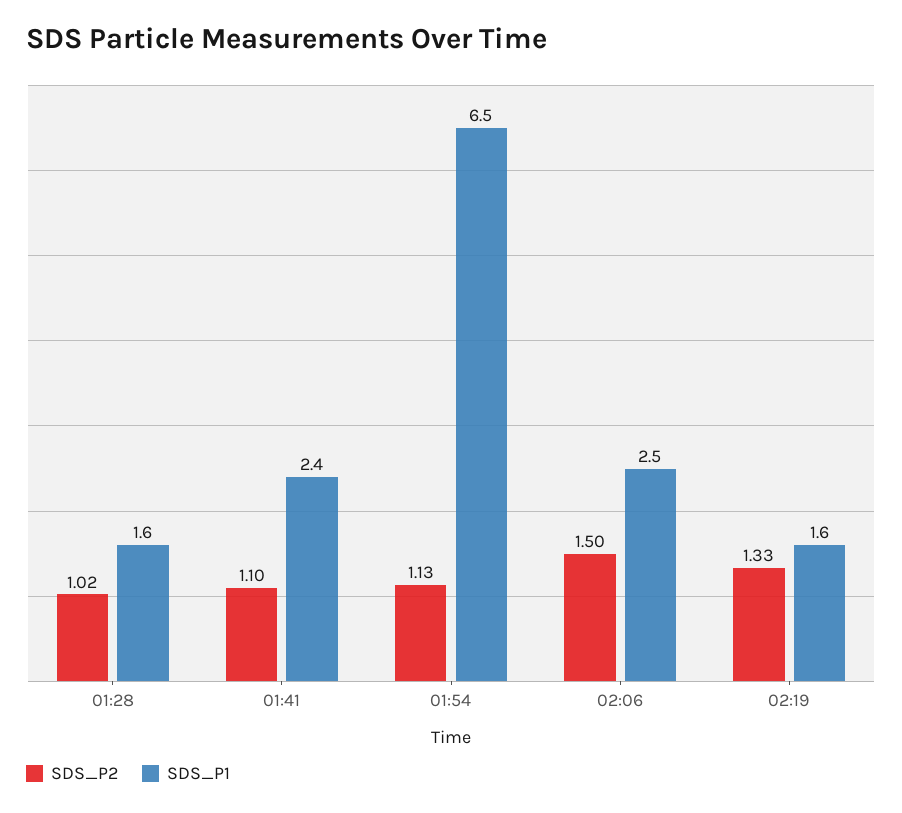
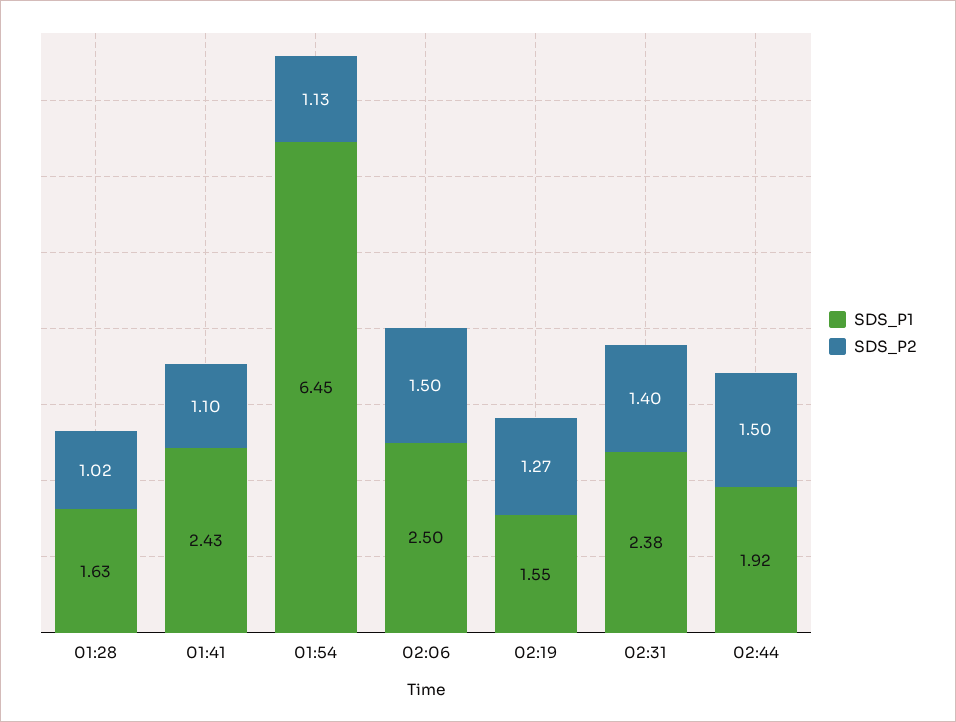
SDS_P2, 02:19: 1.33 -> 1.27
SDS_P1, 02:31: none -> 2.38
SDS_P2, 02:31: none -> 1.4
SDS_P1, 02:44: none -> 1.92
SDS_P2, 02:44: none -> 1.5

